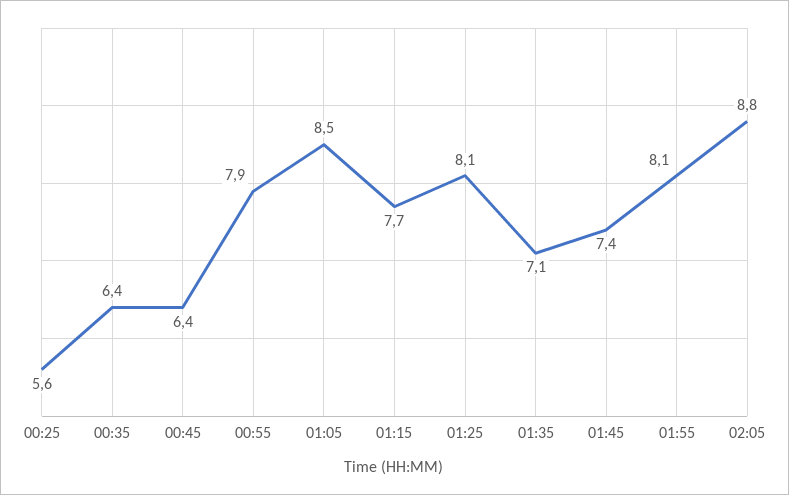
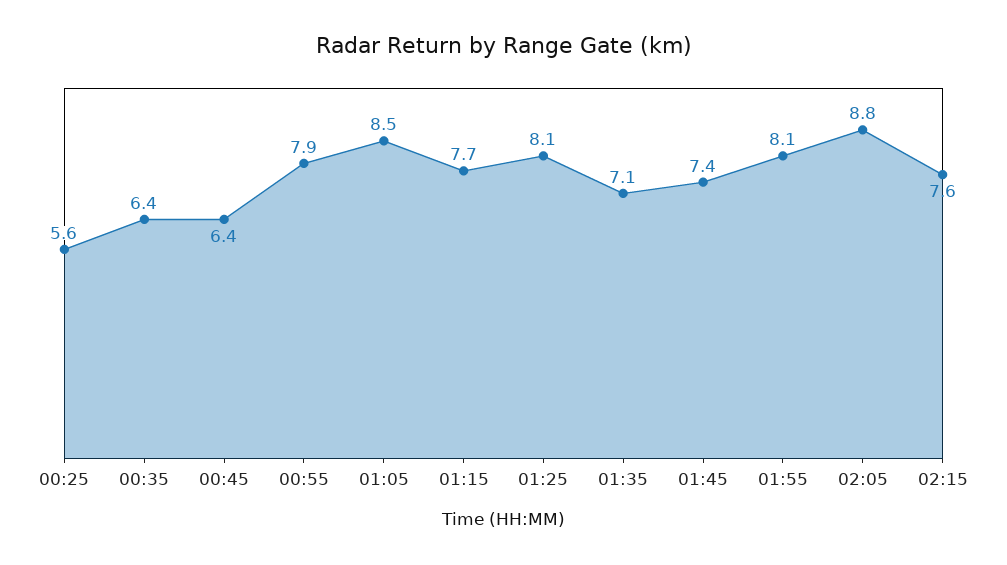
02:15: none -> 7.6

